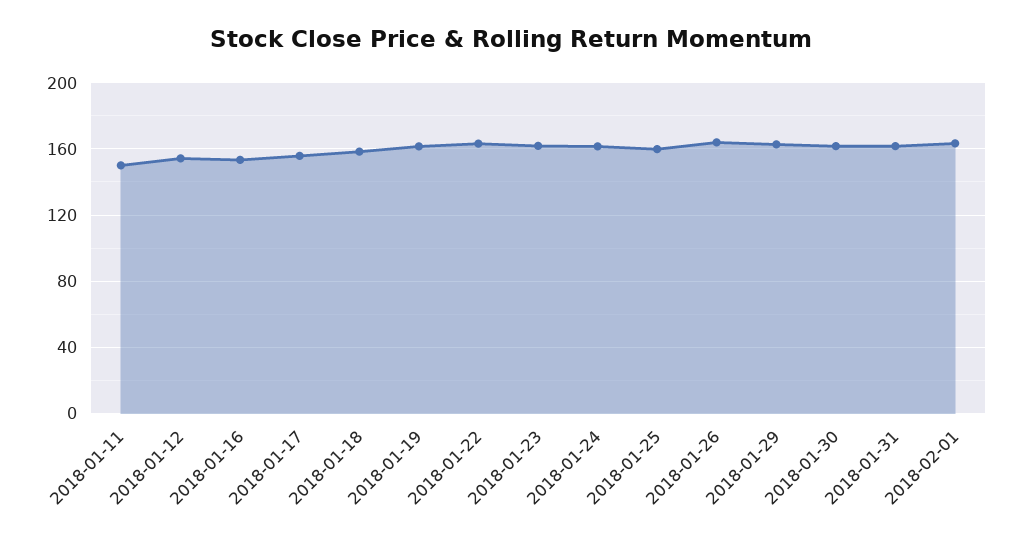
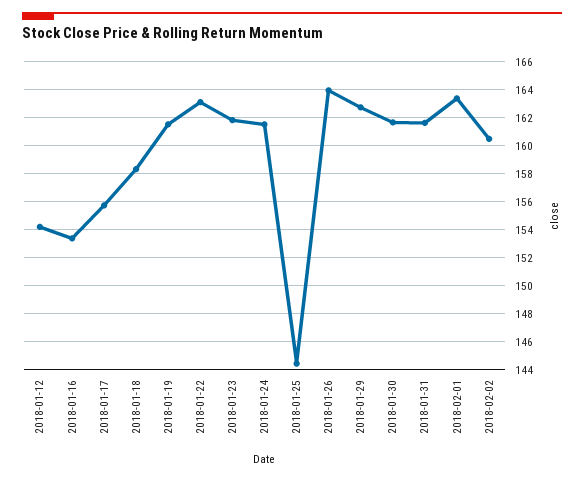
2018-01-11: 150 -> none
2018-01-25: 160 -> 144.5
2018-02-02: none -> 160.5

